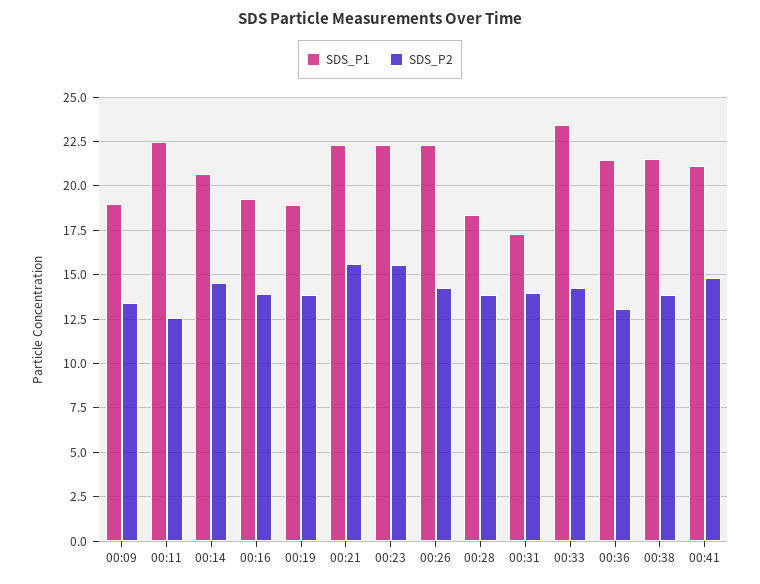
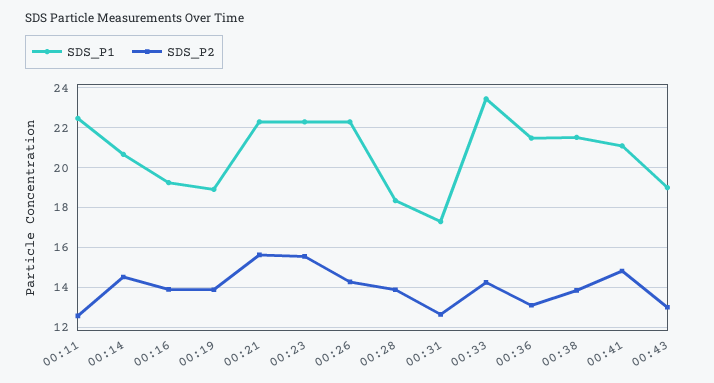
SDS_P1, 00:09: 19 -> none
SDS_P2, 00:09: 13.5 -> none
SDS_P2, 00:31: 14 -> 12.5
SDS_P1, 00:43: none -> 19
SDS_P2, 00:43: none -> 13

